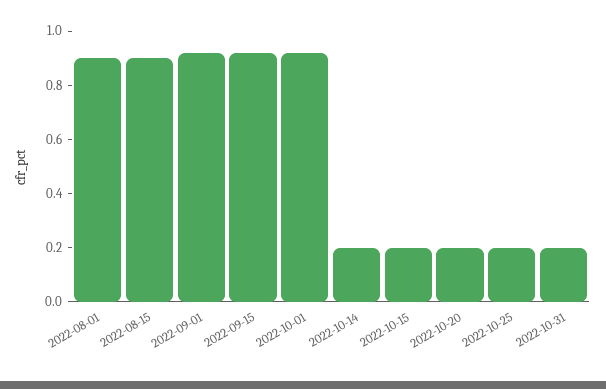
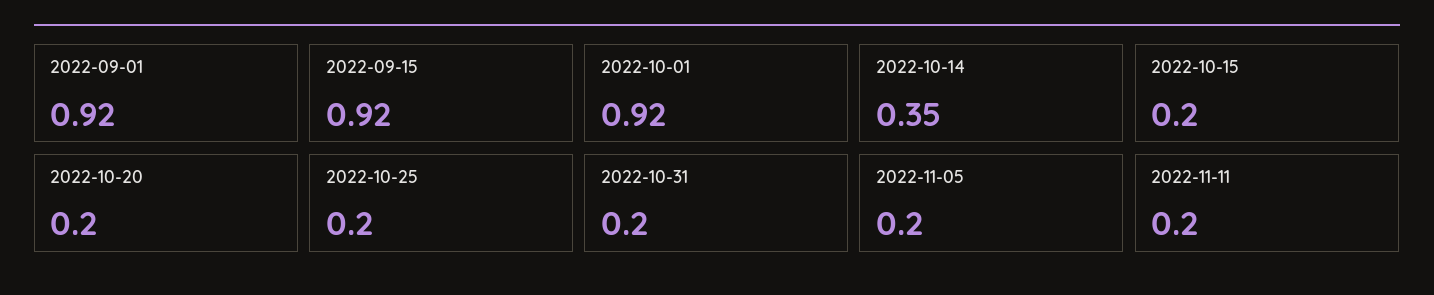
2022-08-01: 0.9 -> none
2022-08-15: 0.9 -> none
2022-10-14: 0.2 -> 0.35
2022-11-05: none -> 0.2
2022-11-11: none -> 0.2

